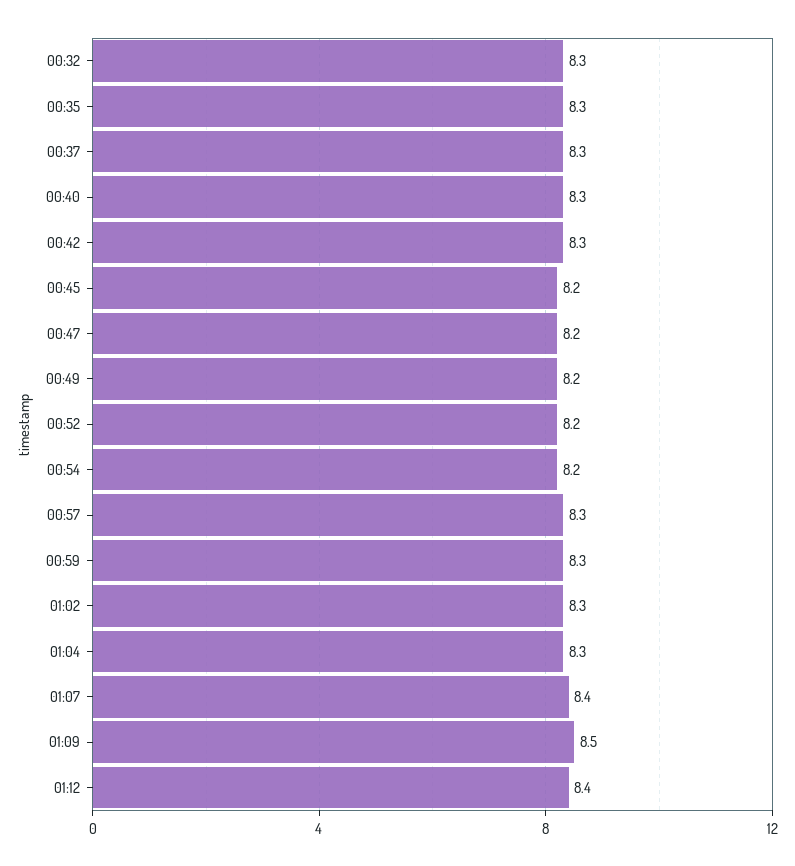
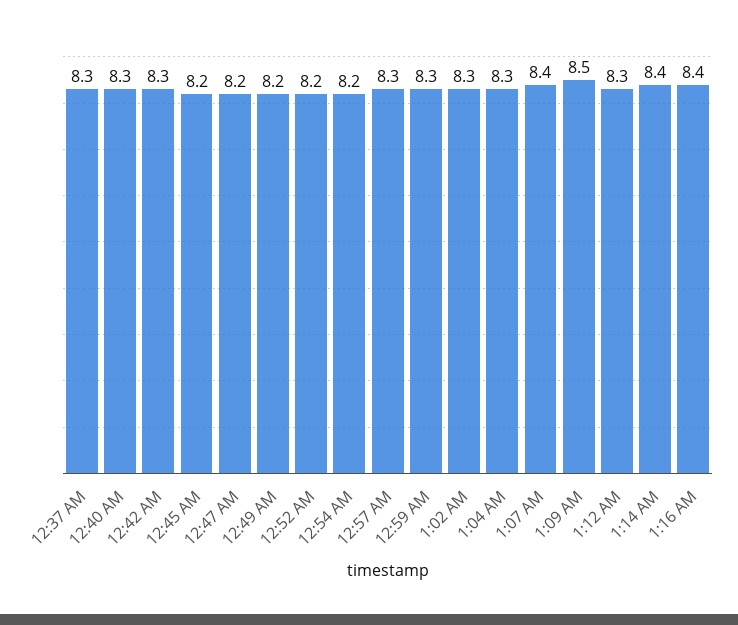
00:32: 8.3 -> none
00:35: 8.3 -> none
01:12: 8.4 -> 8.3
1:14 AM: none -> 8.4
1:16 AM: none -> 8.4

